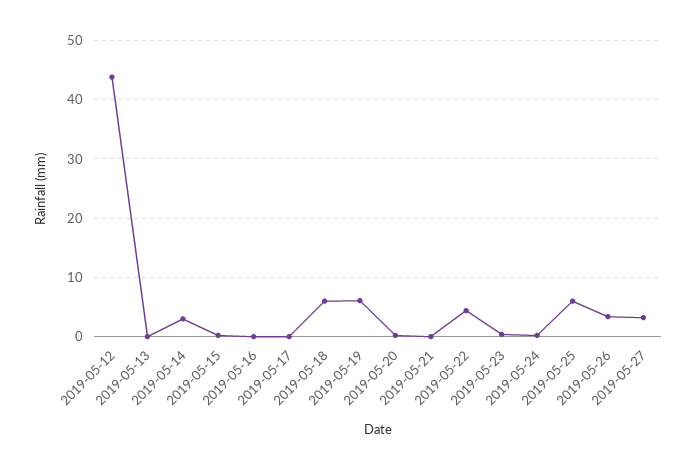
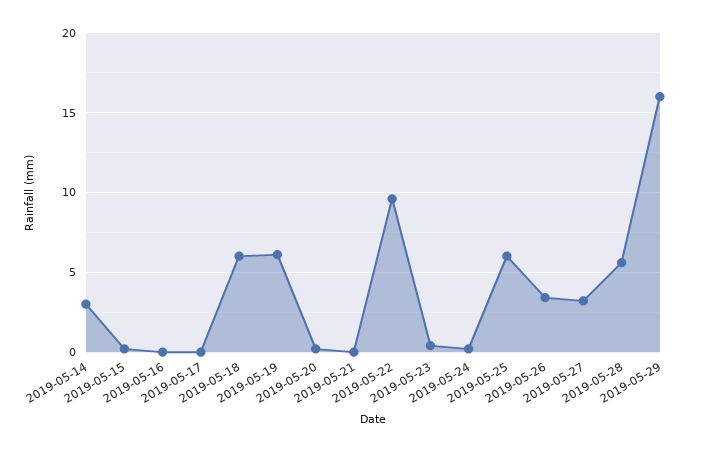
2019-05-12: 44 -> none
2019-05-13: 0 -> none
2019-05-22: 4 -> 9.5
2019-05-28: none -> 5.5
2019-05-29: none -> 16

